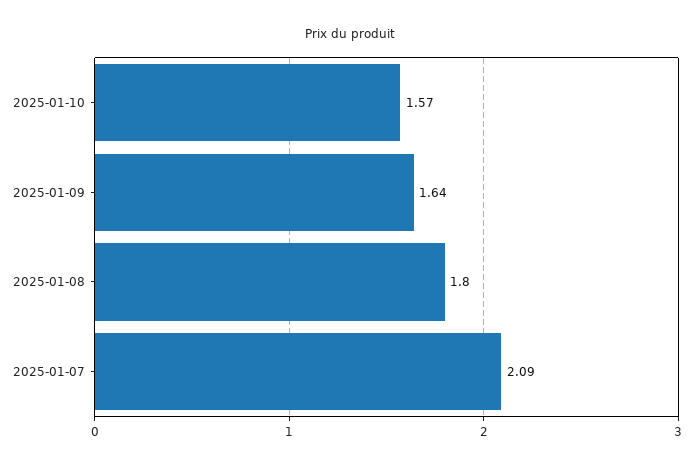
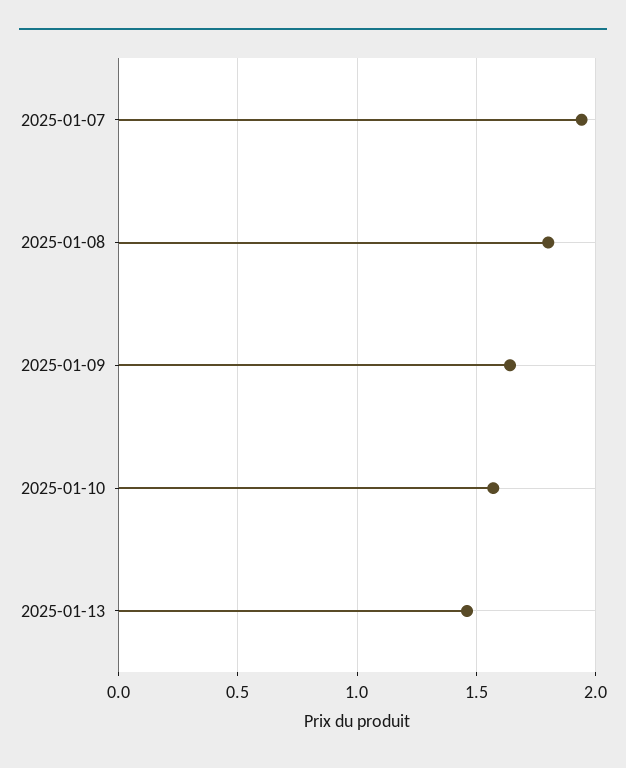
2025-01-07: 2.09 -> 1.95
2025-01-13: none -> 1.45

